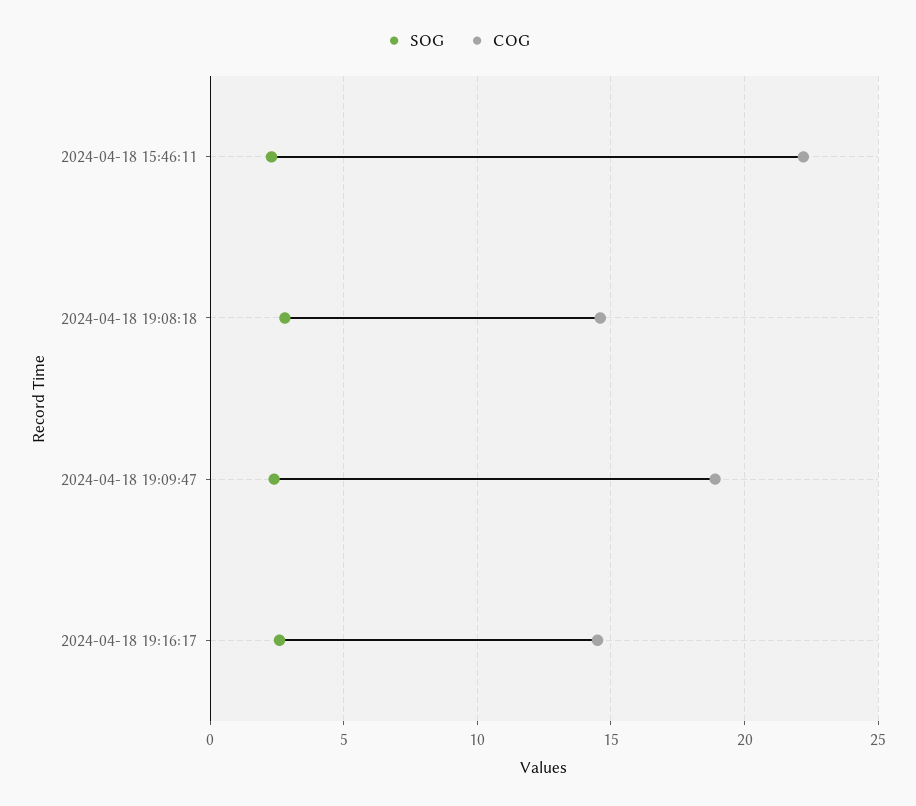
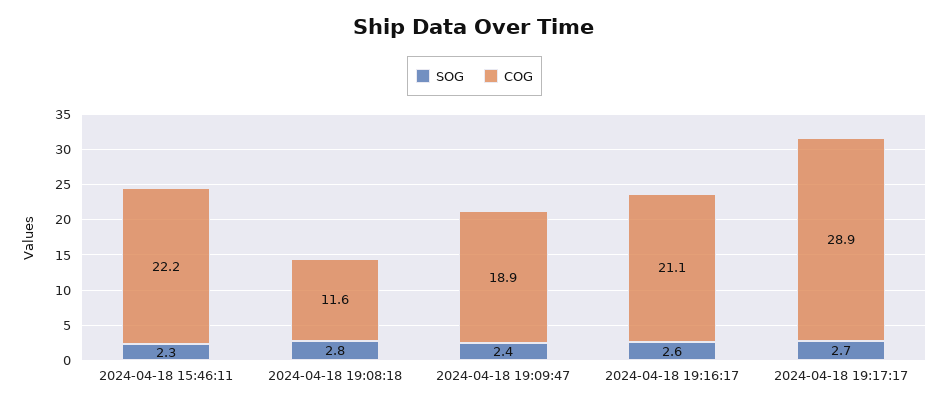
COG, 2024-04-18 19:08:18: 14.5 -> 11.6
COG, 2024-04-18 19:16:17: 14.5 -> 21.1
SOG, 2024-04-18 19:17:17: none -> 2.7
COG, 2024-04-18 19:17:17: none -> 28.9

